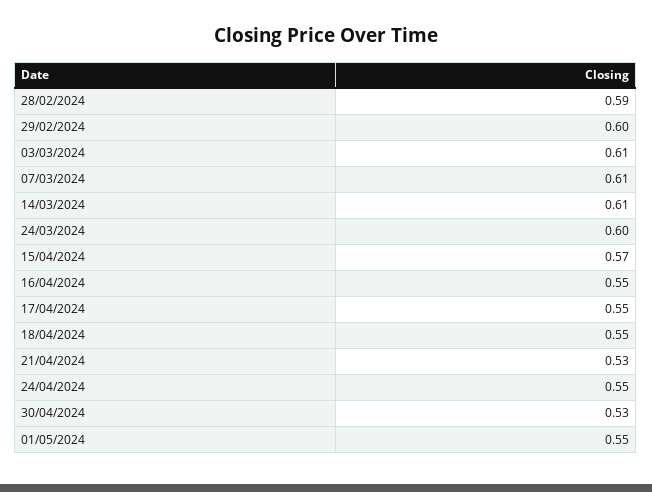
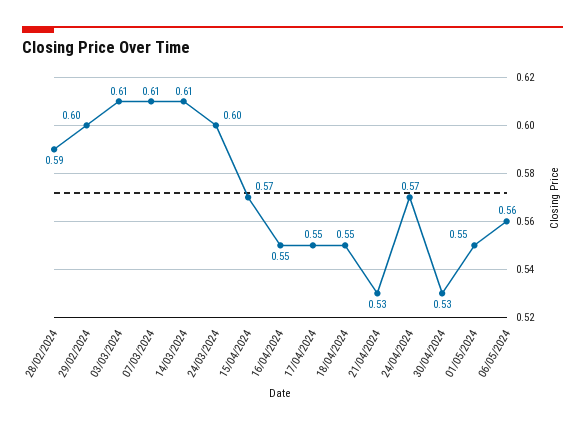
24/04/2024: 0.55 -> 0.57
06/05/2024: none -> 0.56

